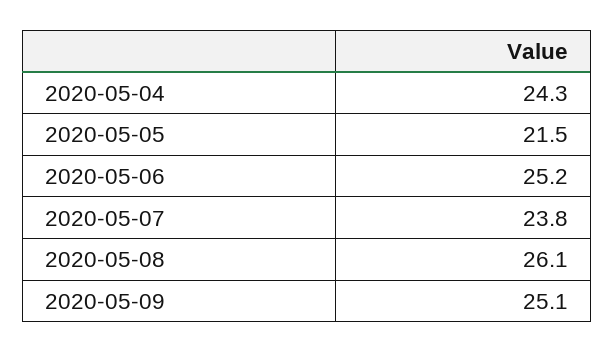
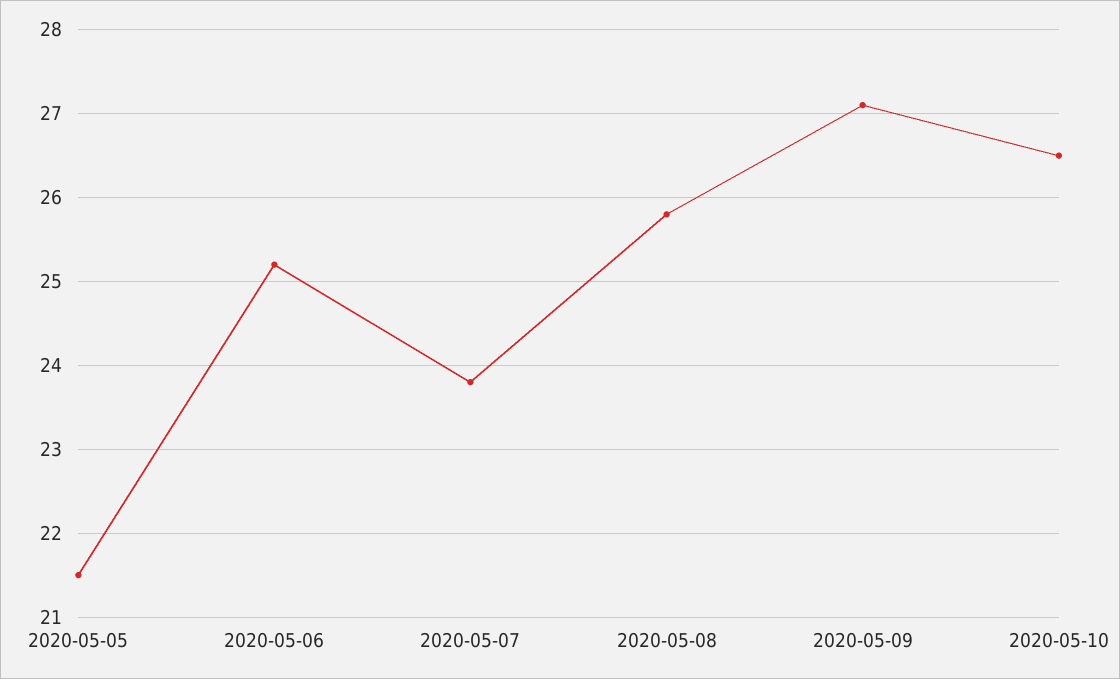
2020-05-04: 24.3 -> none
2020-05-08: 26.1 -> 25.8
2020-05-09: 25.1 -> 27.1
2020-05-10: none -> 26.5

